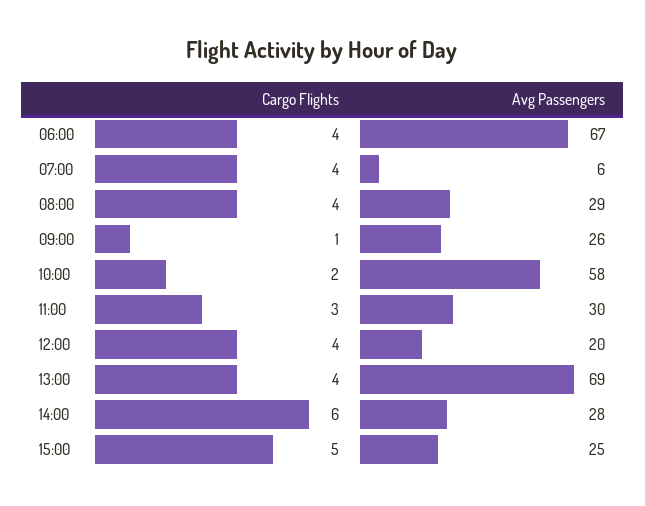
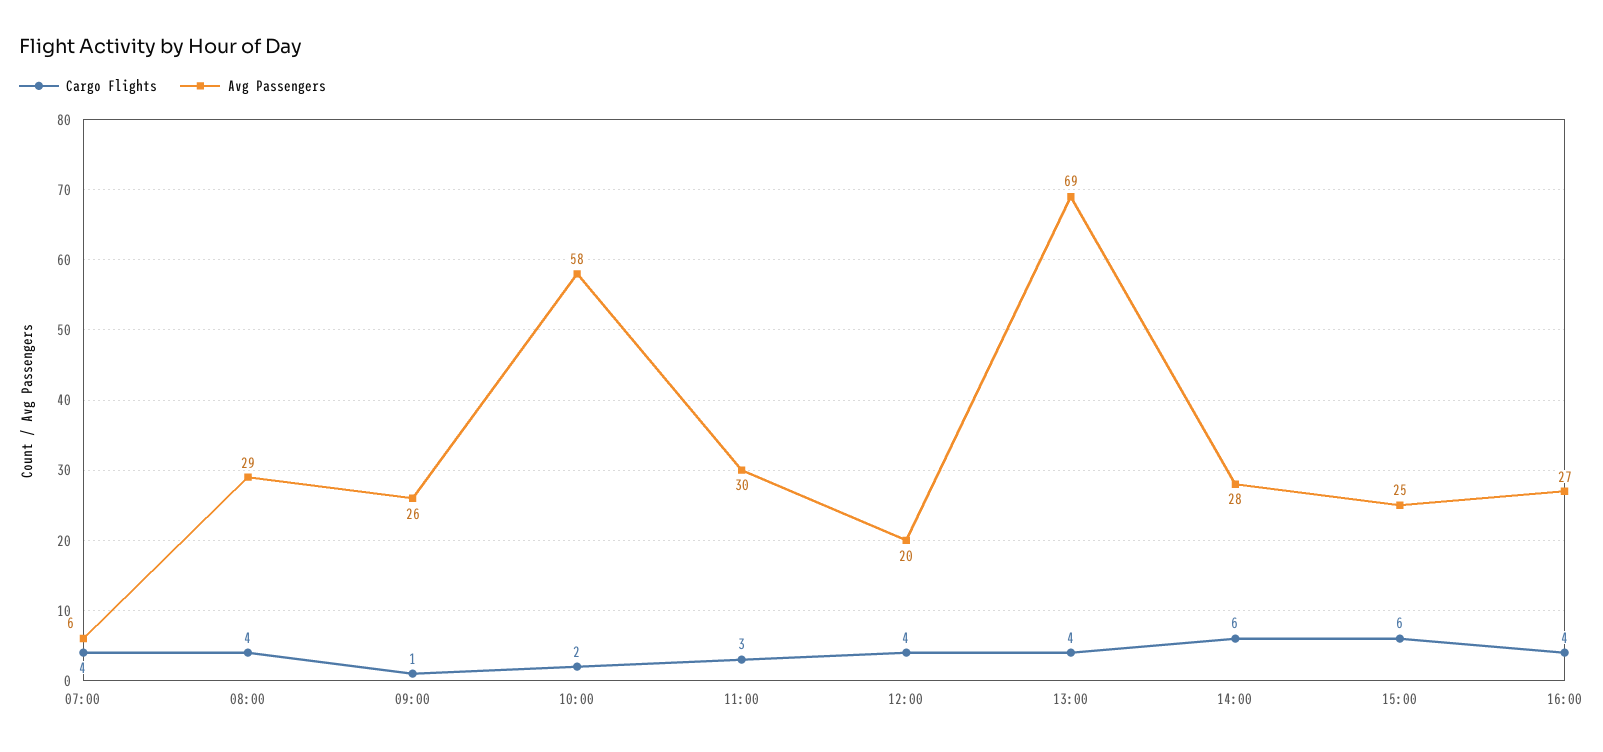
Cargo Flights, 06:00: 4 -> none
Avg Passengers, 06:00: 67 -> none
Cargo Flights, 15:00: 5 -> 6
Cargo Flights, 16:00: none -> 4
Avg Passengers, 16:00: none -> 27

